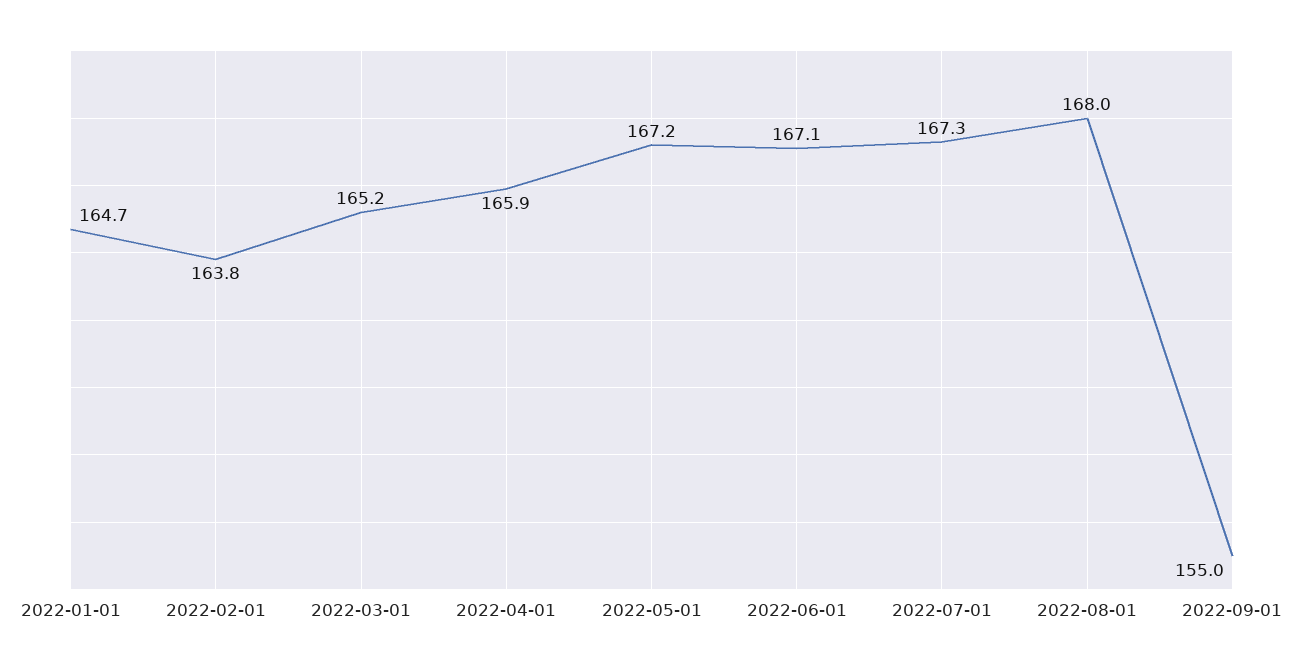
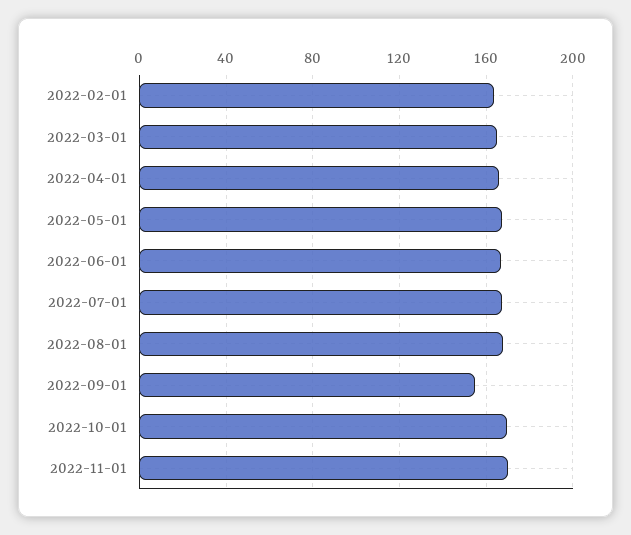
2022-01-01: 164.7 -> none
2022-10-01: none -> 170
2022-11-01: none -> 170

